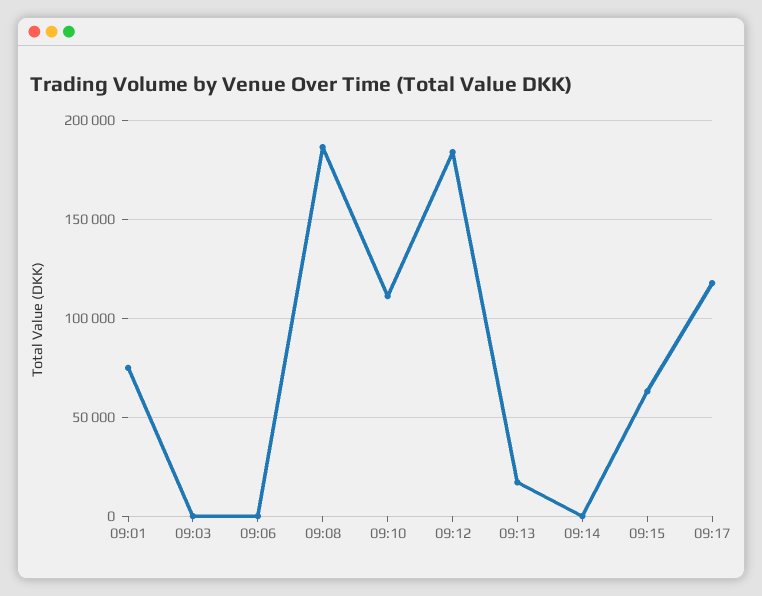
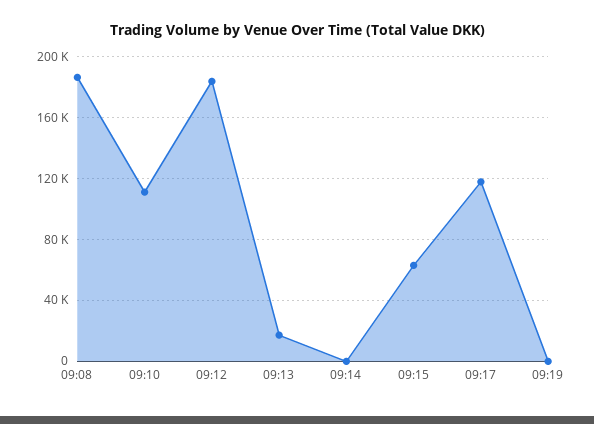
09:01: 75000 -> none
09:03: 0 -> none
09:06: 0 -> none
09:19: none -> 0

